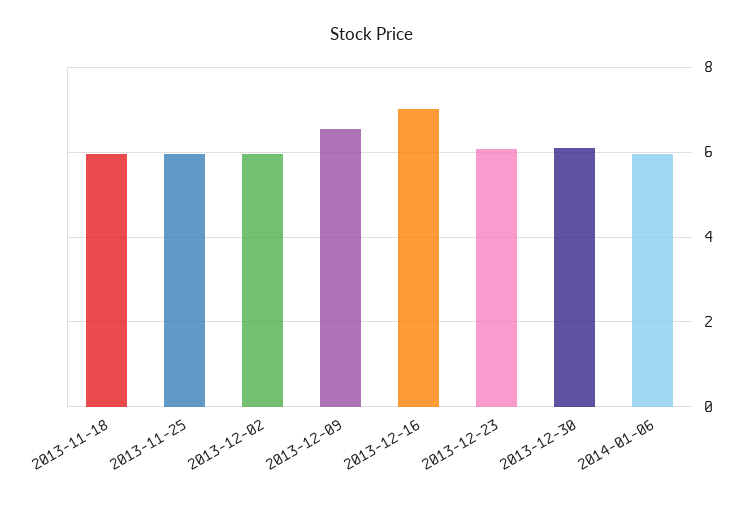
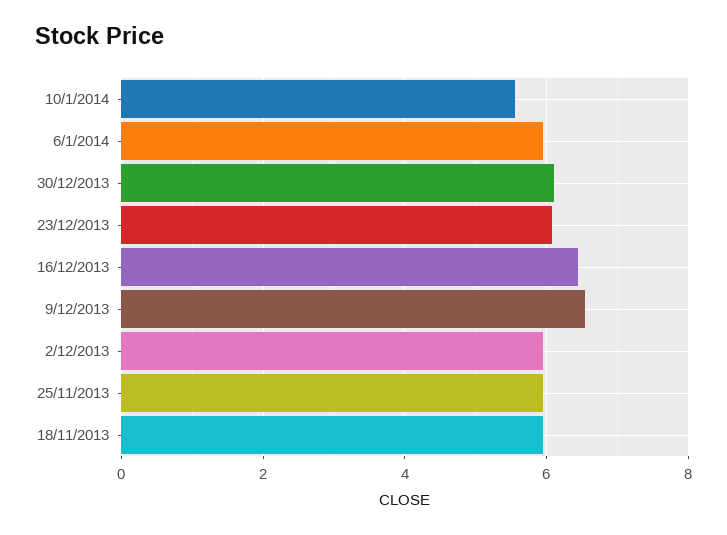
2013-12-16: 7 -> 6.4
10/1/2014: none -> 5.6

